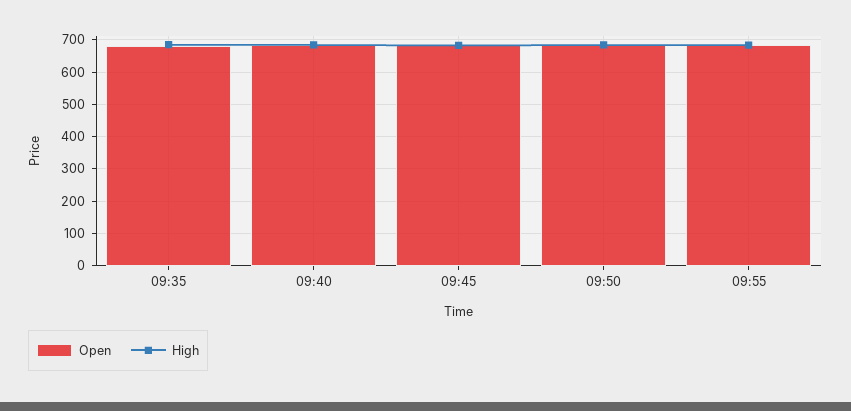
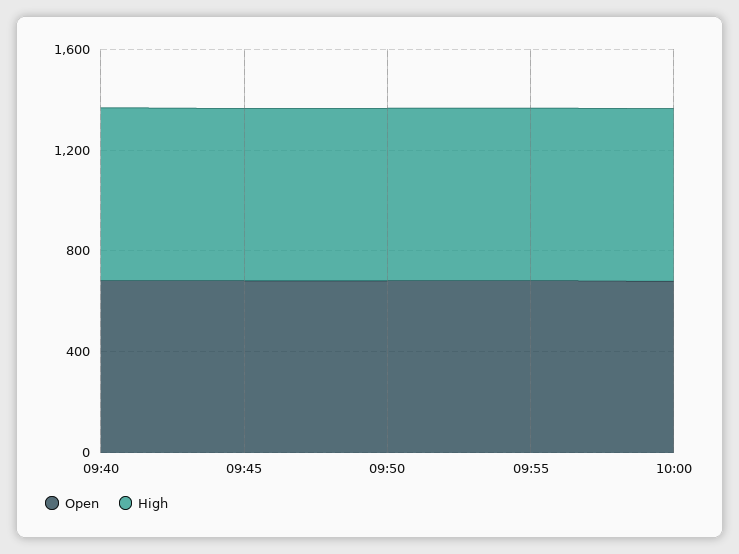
Open, 09:35: 680 -> none
High, 09:35: 680 -> none
Open, 10:00: none -> 700
High, 10:00: none -> 700

